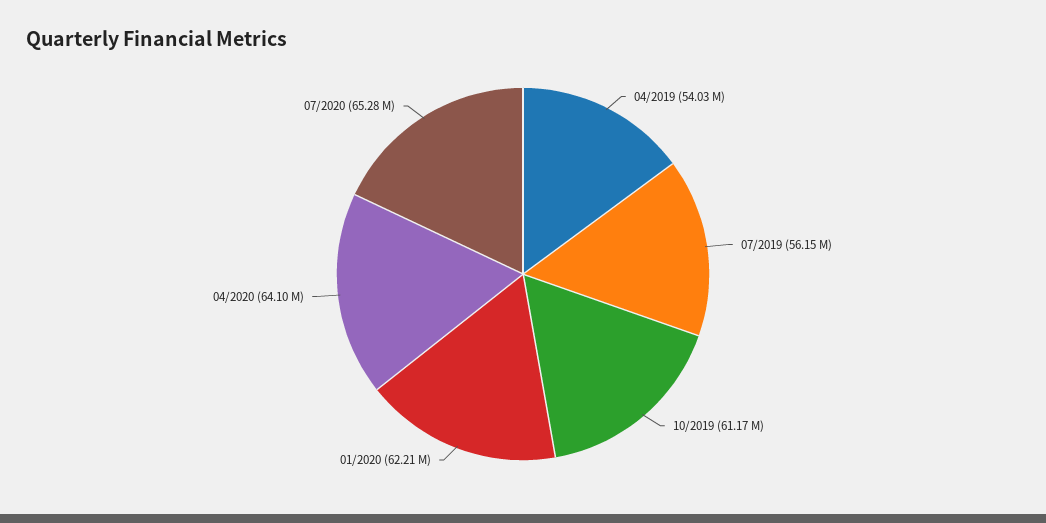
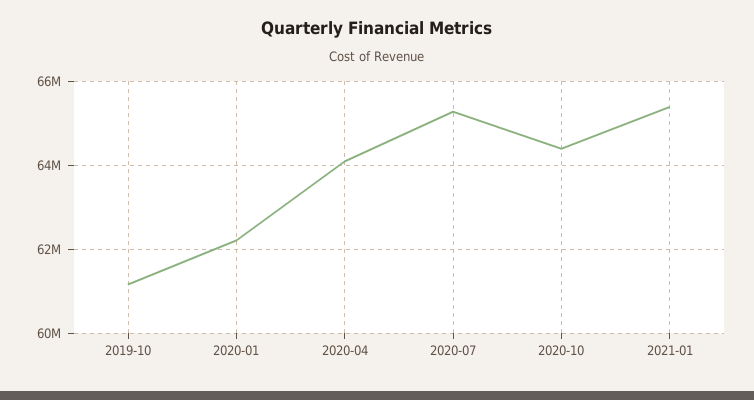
04/2019: 54030000 -> none
07/2019: 56150000 -> none
2020-10: none -> 64400000
2021-01: none -> 65400000

